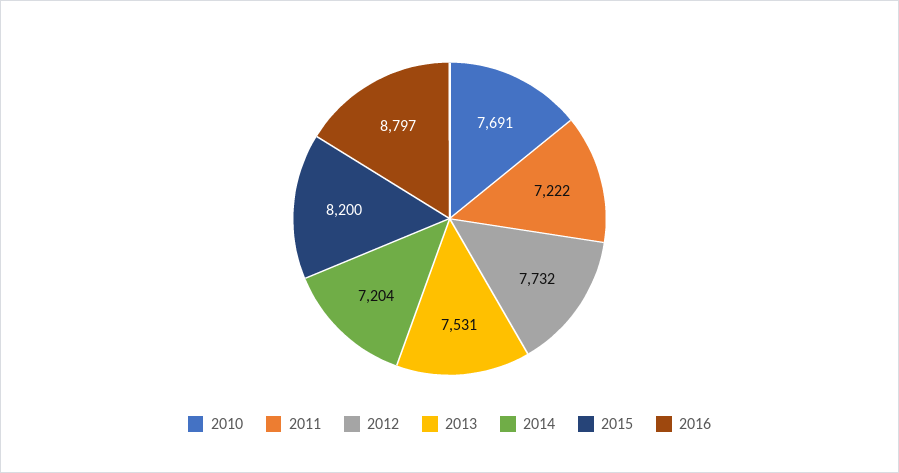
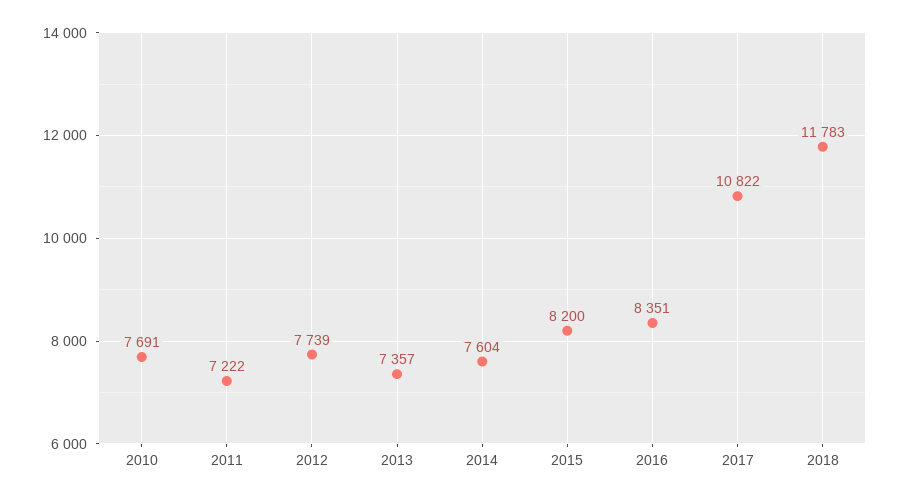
2012: 7732 -> 7739
2013: 7531 -> 7357
2014: 7204 -> 7604
2016: 8797 -> 8351
2017: none -> 10822
2018: none -> 11783

